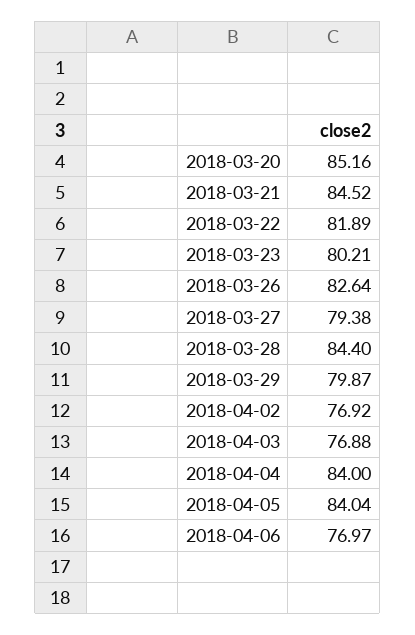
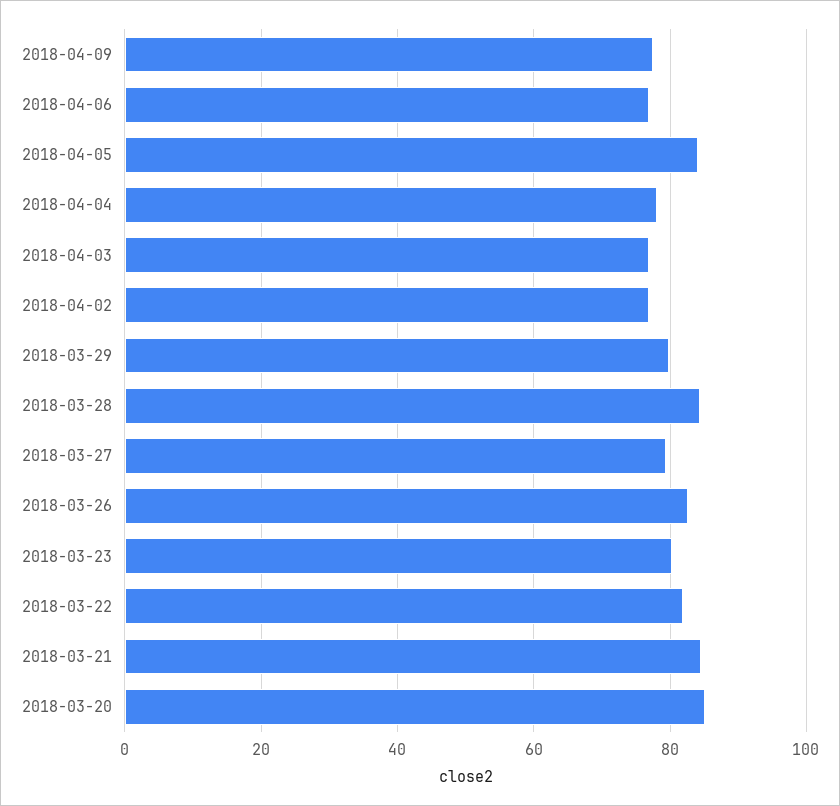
2018-04-04: 84 -> 78
2018-04-09: none -> 78

